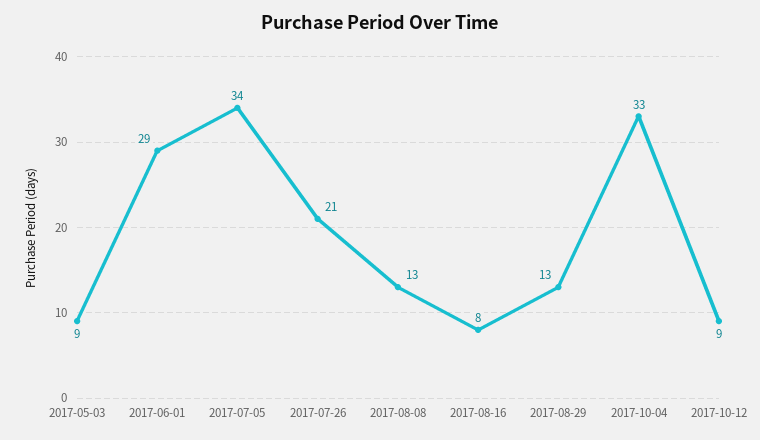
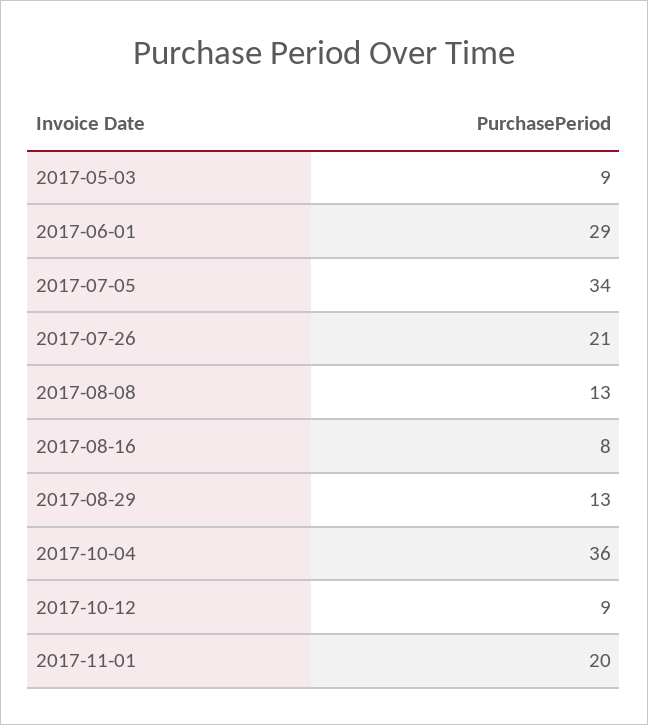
2017-10-04: 33 -> 36
2017-11-01: none -> 20

